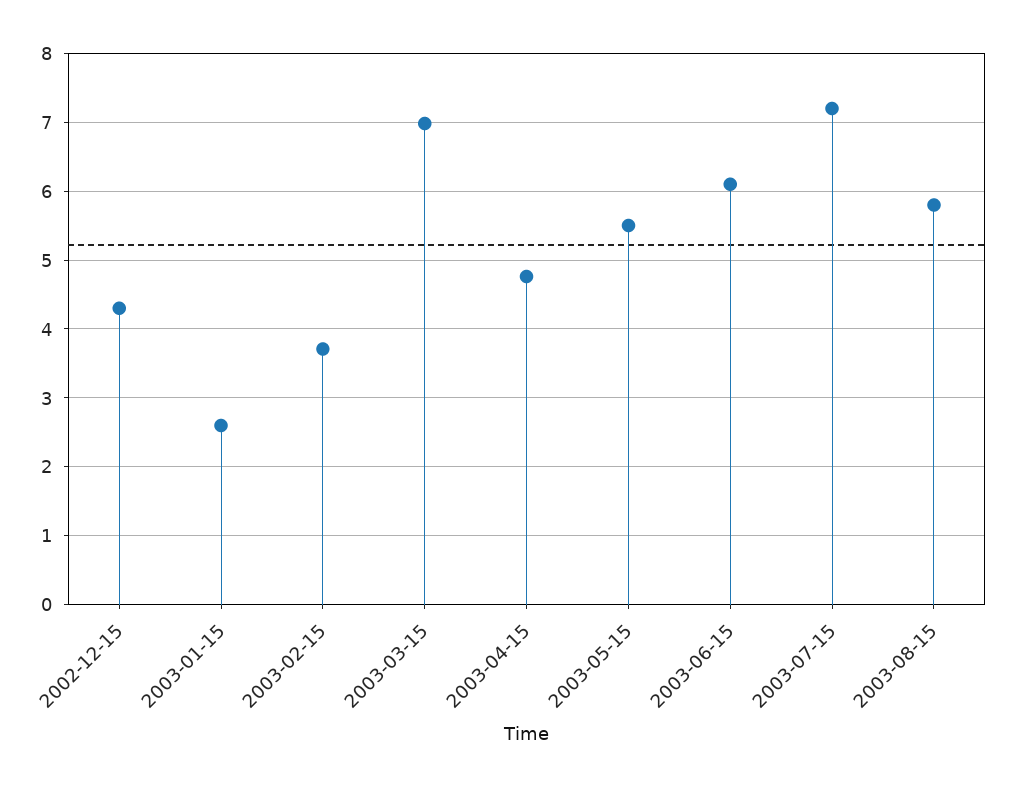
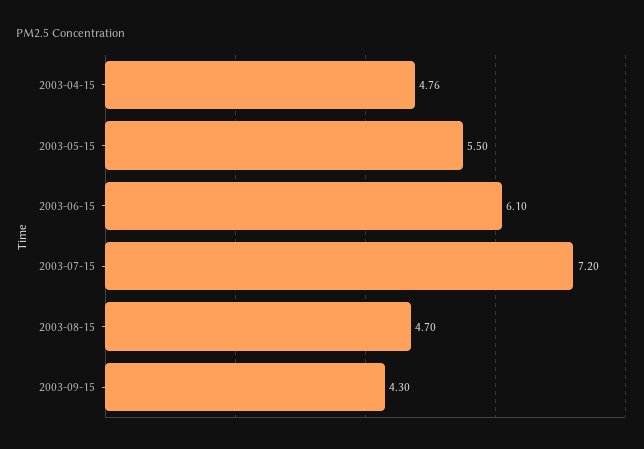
2002-12-15: 4.3 -> none
2003-01-15: 2.6 -> none
2003-02-15: 3.7 -> none
2003-03-15: 7 -> none
2003-08-15: 5.8 -> 4.7
2003-09-15: none -> 4.3

